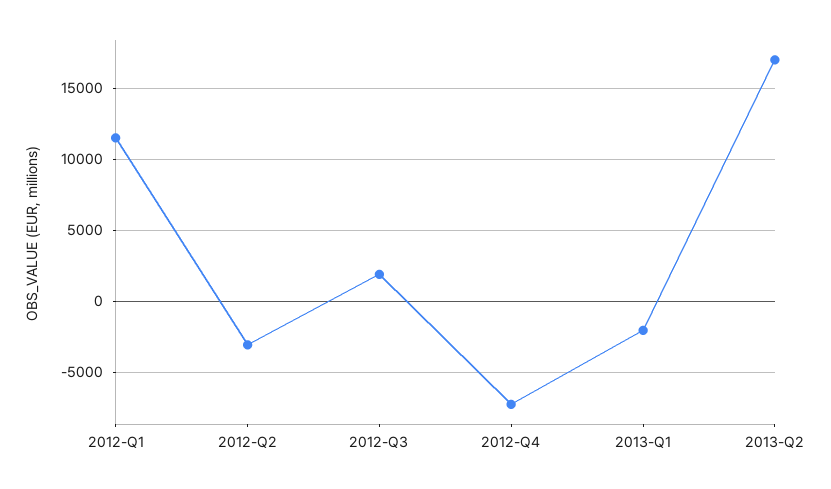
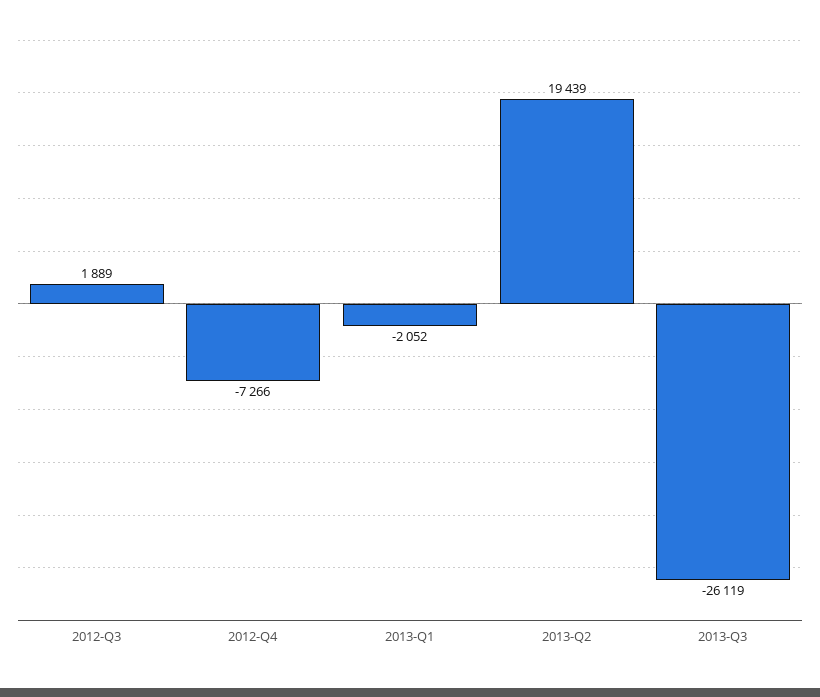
2012-Q1: 11500 -> none
2012-Q2: -3000 -> none
2013-Q2: 17000 -> 19439
2013-Q3: none -> -26119

